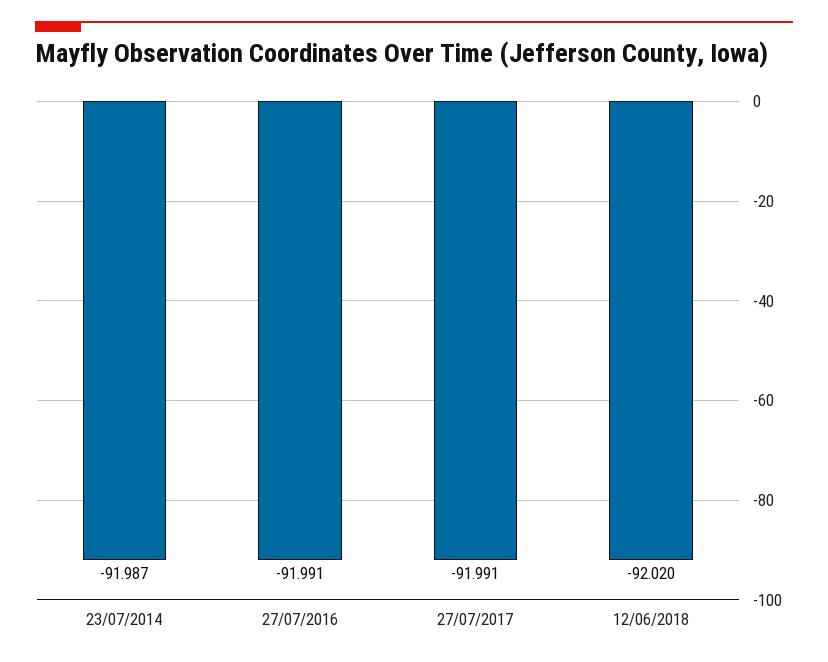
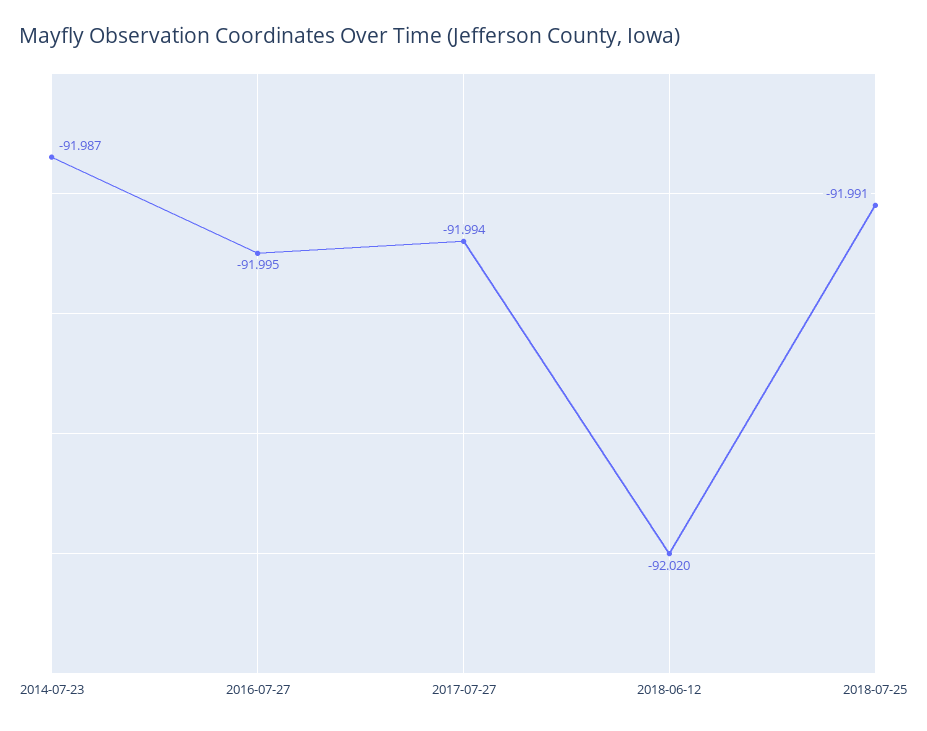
27/07/2016: -91.991 -> -91.995
27/07/2017: -91.991 -> -91.994
2018-07-25: none -> -91.991

